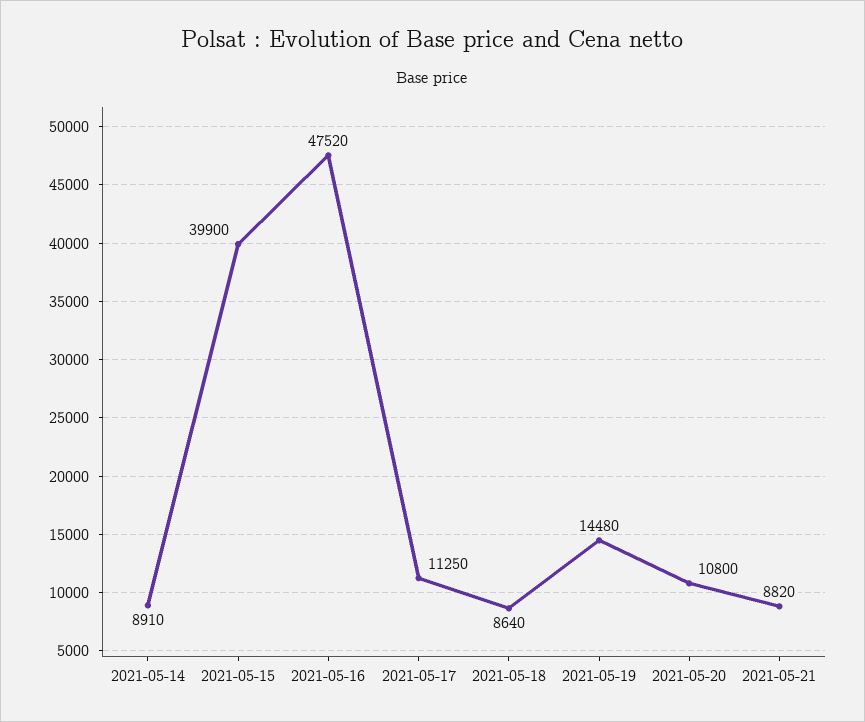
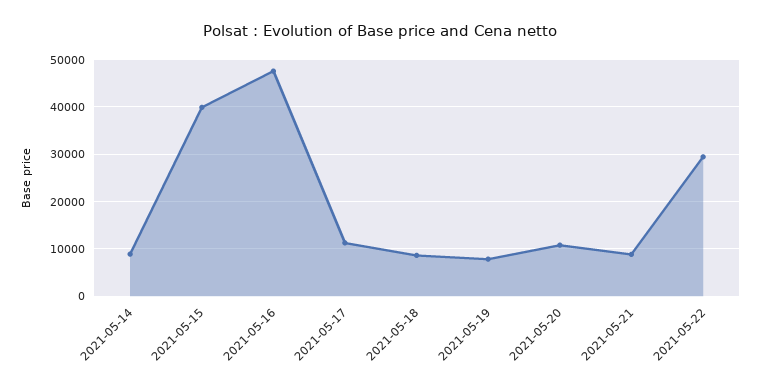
2021-05-19: 14480 -> 8000
2021-05-22: none -> 30000

